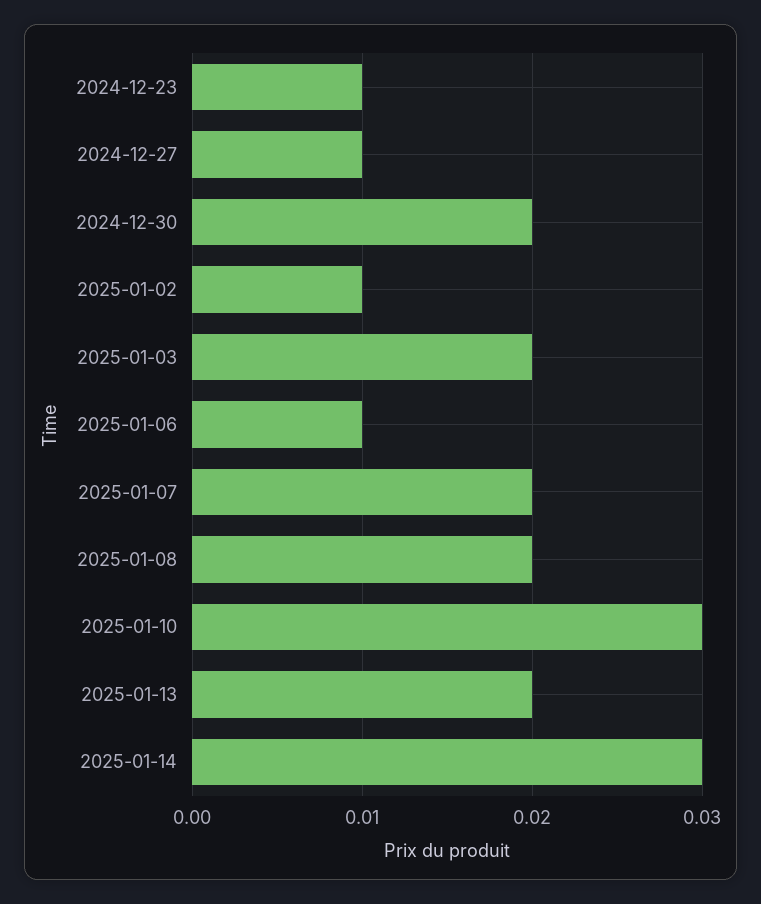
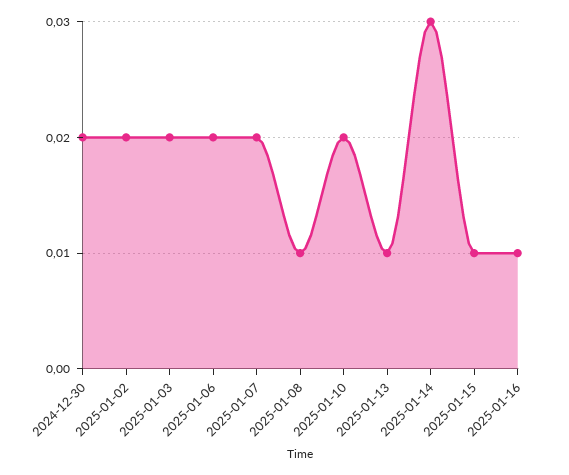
2024-12-23: 0.01 -> none
2024-12-27: 0.01 -> none
2025-01-02: 0.01 -> 0.02
2025-01-06: 0.01 -> 0.02
2025-01-08: 0.02 -> 0.01
2025-01-10: 0.03 -> 0.02
2025-01-13: 0.02 -> 0.01
2025-01-15: none -> 0.01
2025-01-16: none -> 0.01

